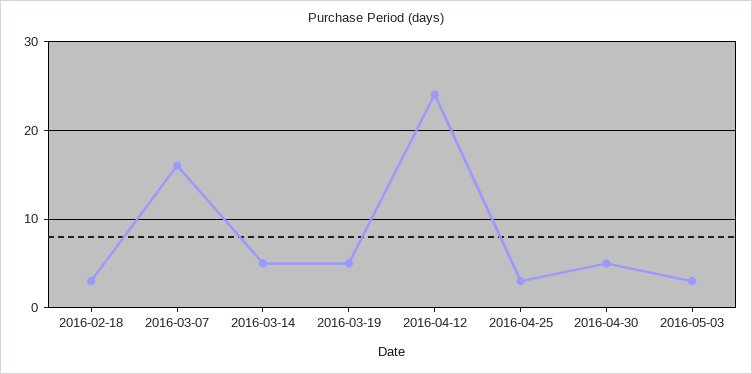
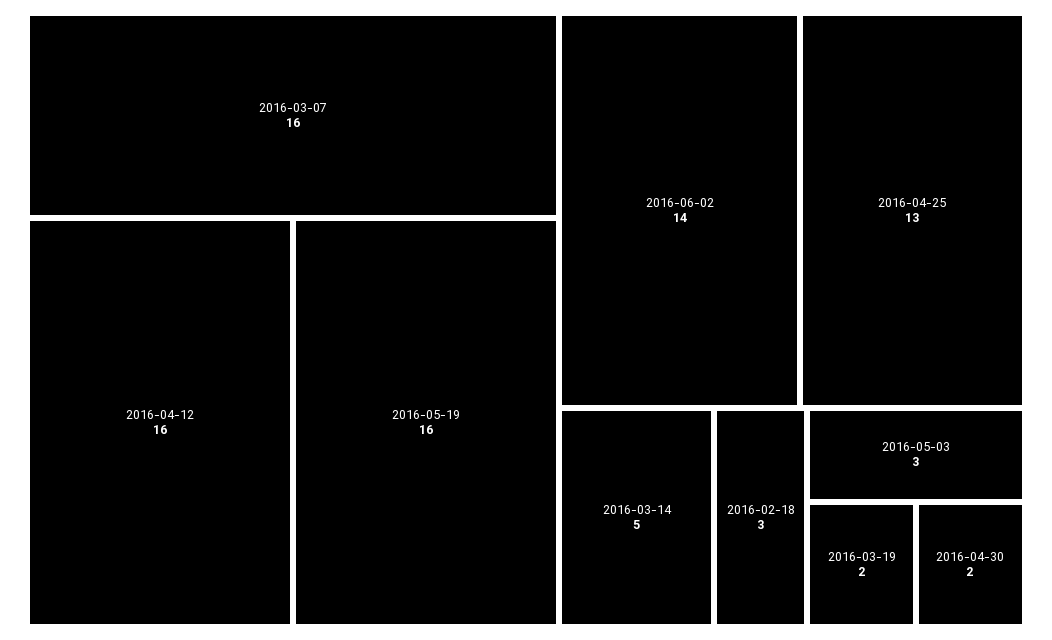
2016-03-19: 5 -> 2
2016-04-12: 24 -> 16
2016-04-25: 3 -> 13
2016-04-30: 5 -> 2
2016-05-19: none -> 16
2016-06-02: none -> 14

